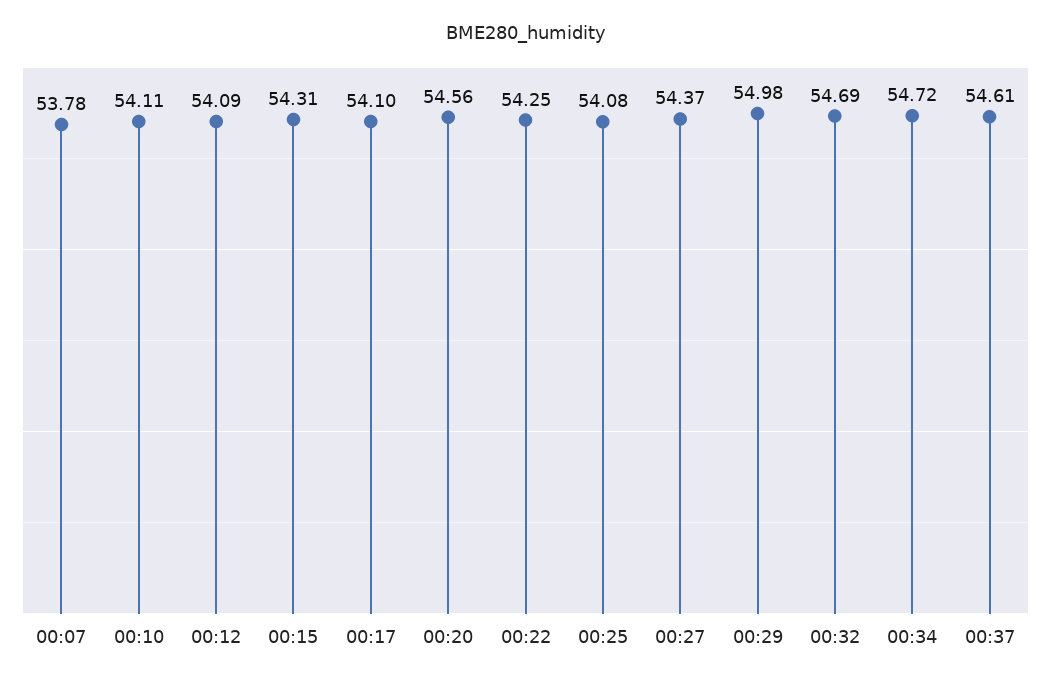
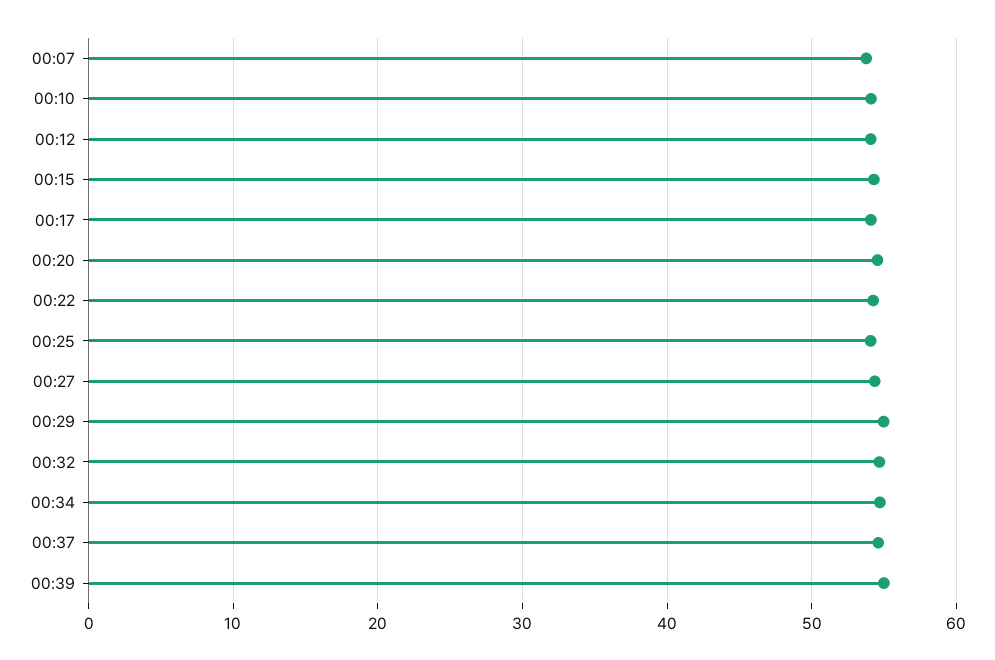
00:39: none -> 55

